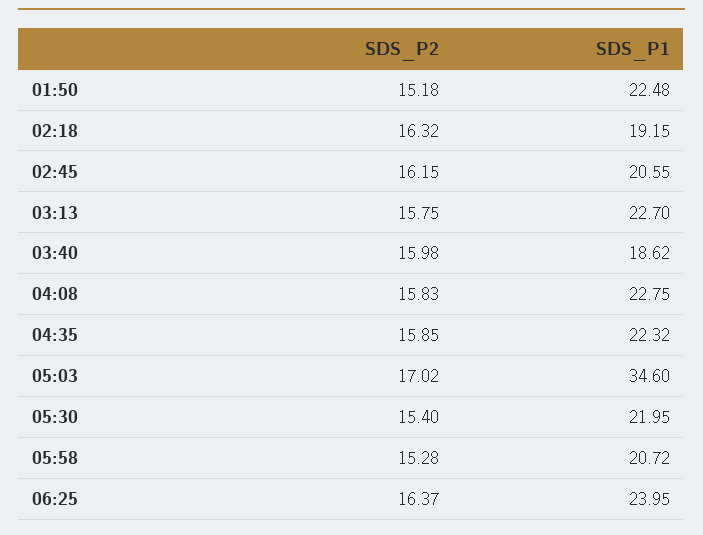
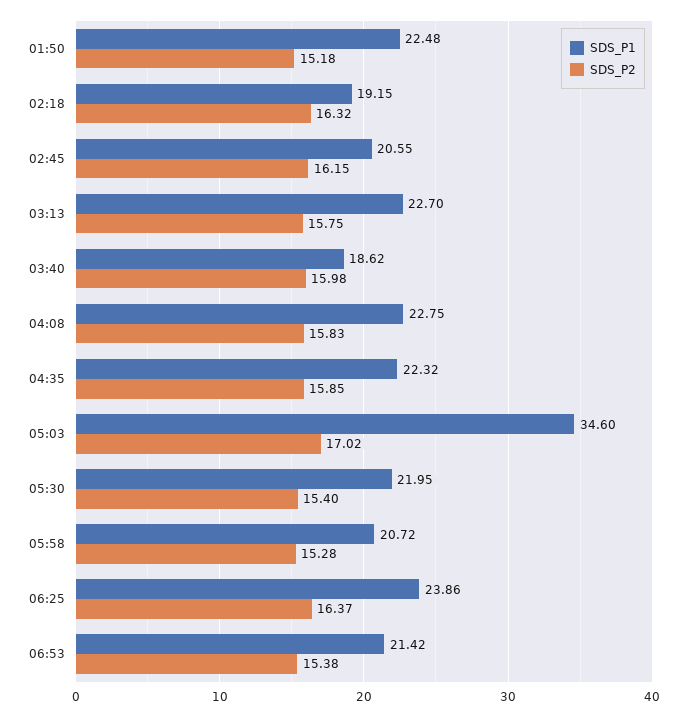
SDS_P1, 06:25: 23.95 -> 23.86
SDS_P1, 06:53: none -> 21.42
SDS_P2, 06:53: none -> 15.38

